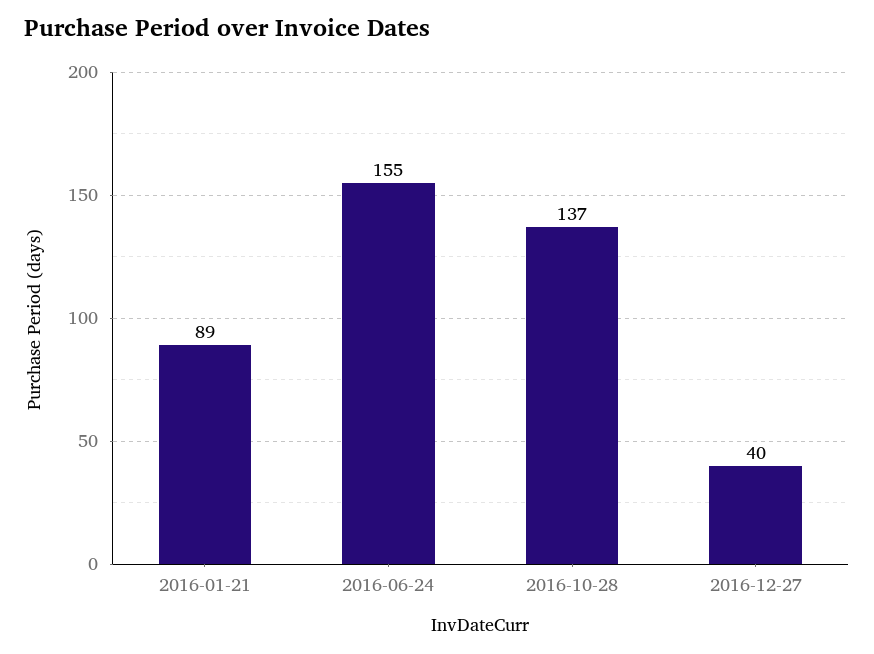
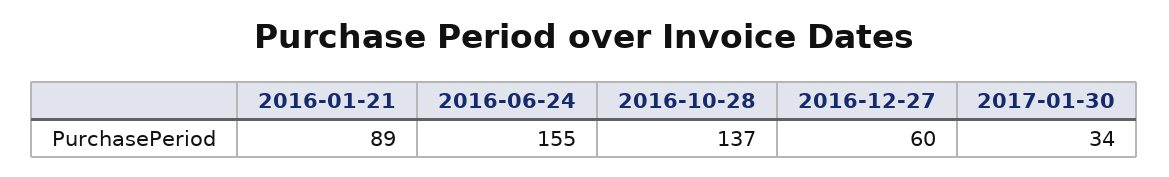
2016-12-27: 40 -> 60
2017-01-30: none -> 34

